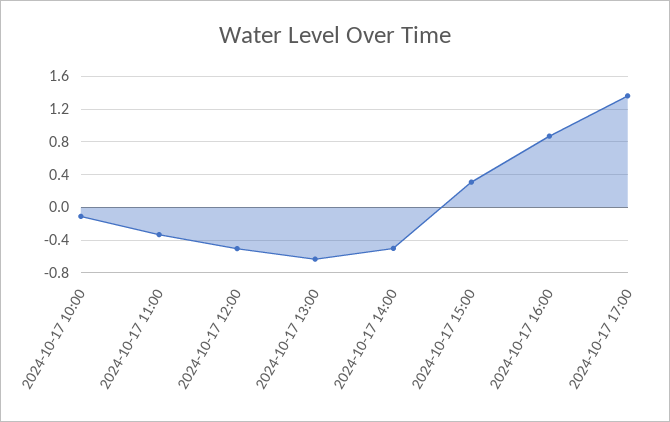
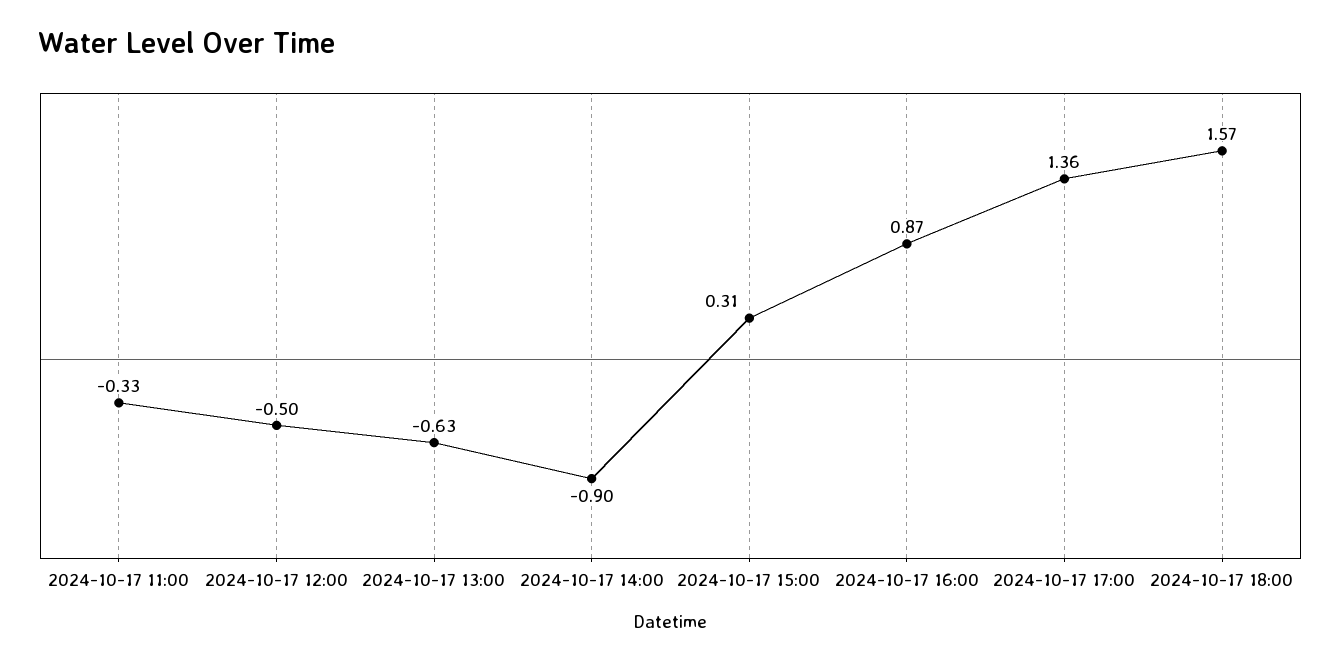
2024-10-17 10:00: -0.1 -> none
2024-10-17 14:00: -0.5 -> -0.9
2024-10-17 18:00: none -> 1.57

